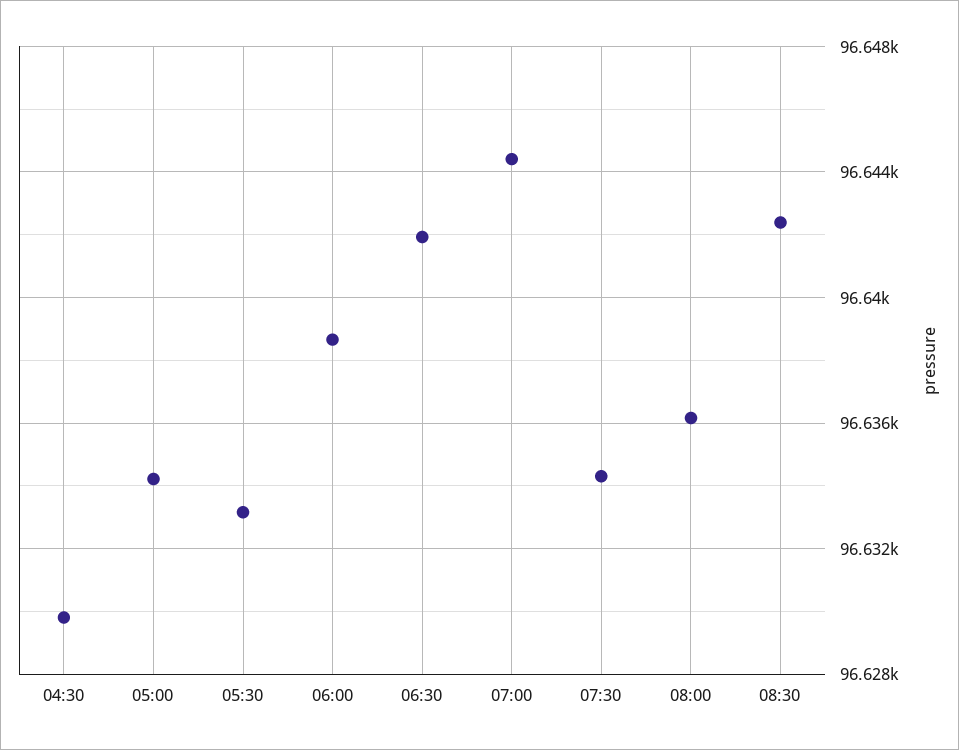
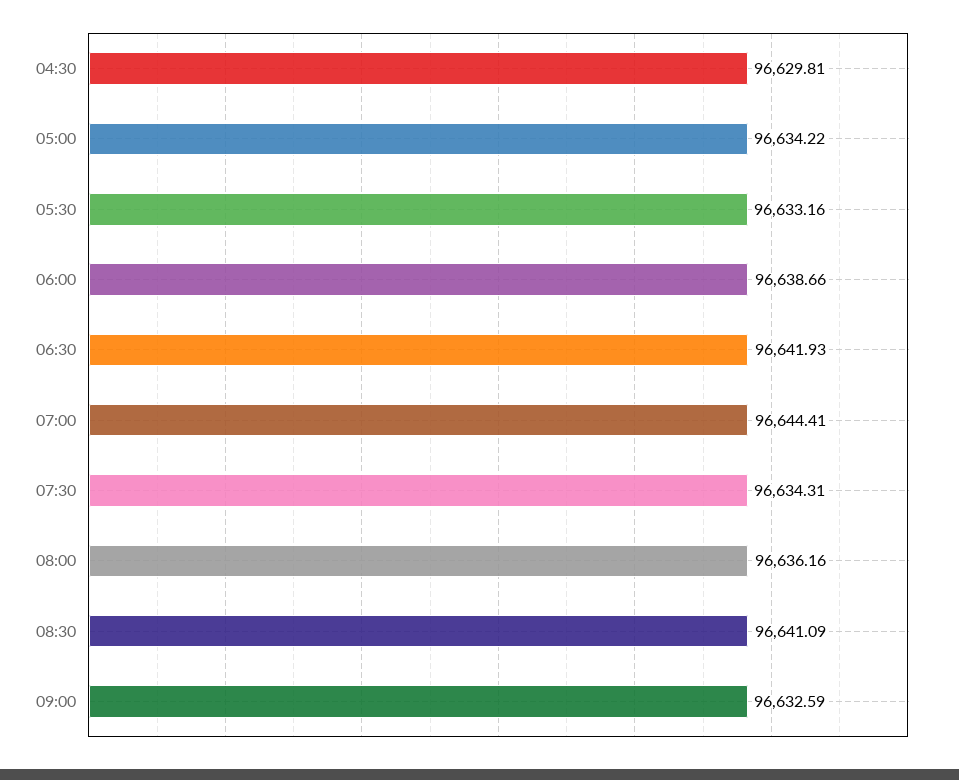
08:30: 96642.5 -> 96641.09
09:00: none -> 96632.59

